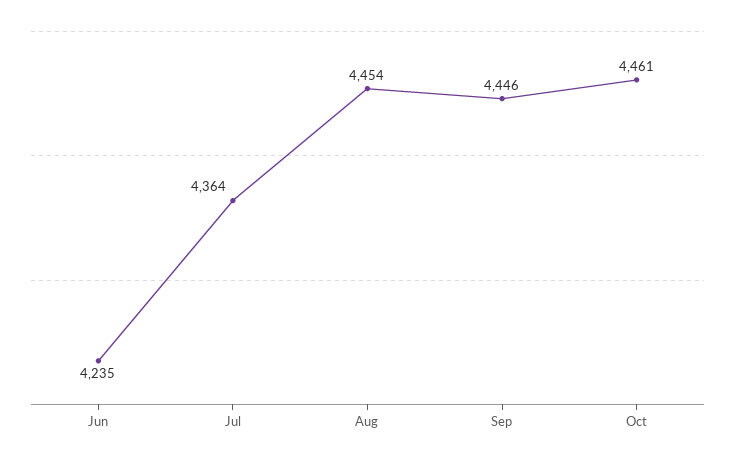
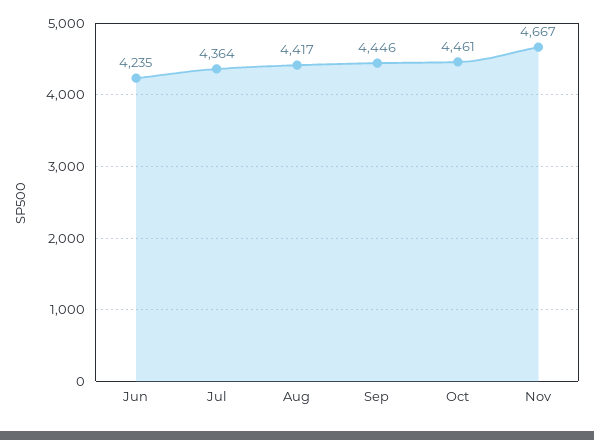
Aug: 4454 -> 4417
Nov: none -> 4667

